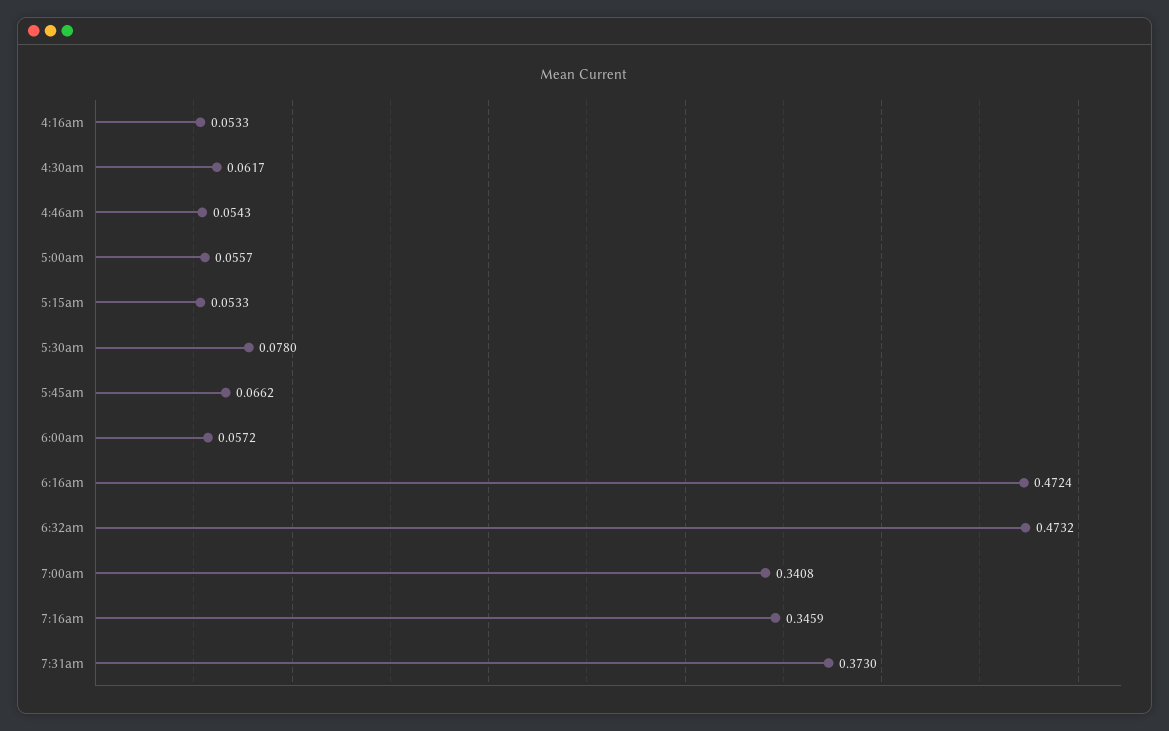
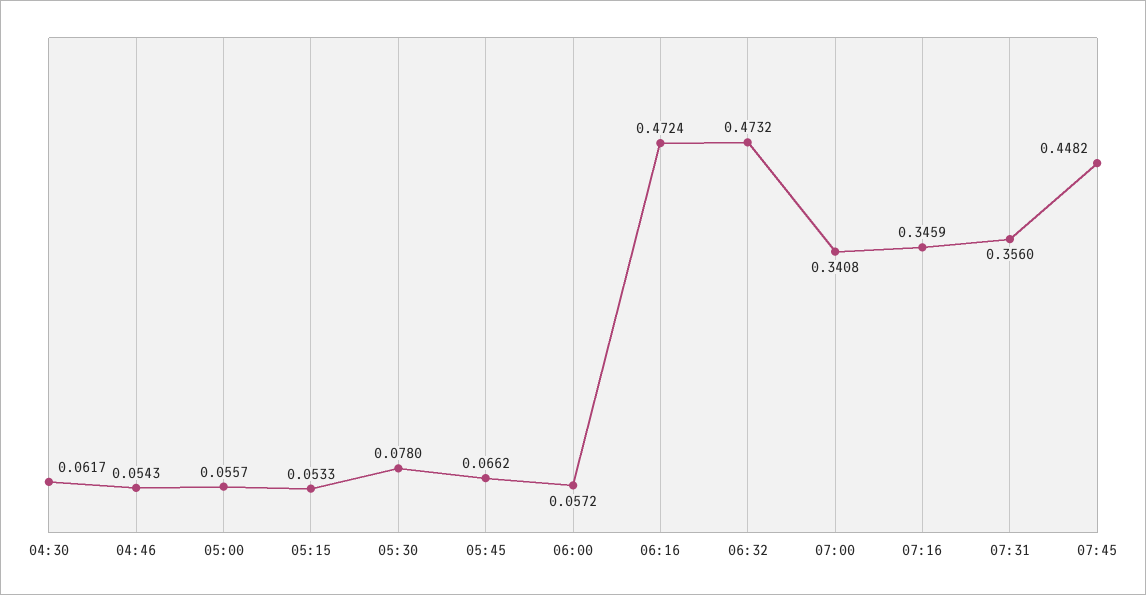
4:16am: 0.0533 -> none
7:31am: 0.373 -> 0.356
07:45: none -> 0.4482

